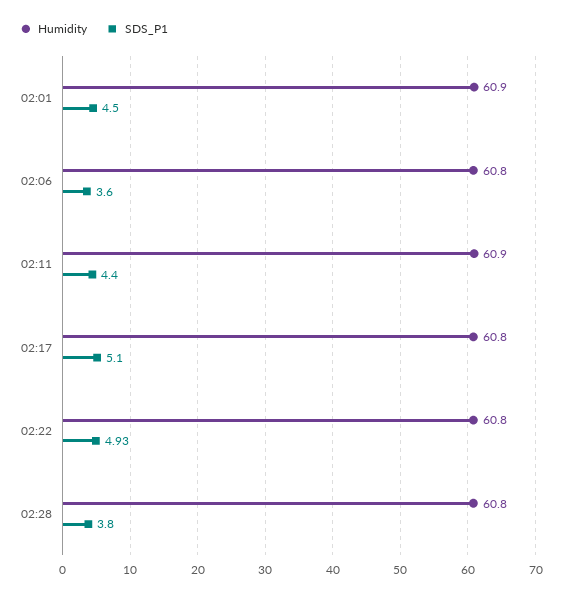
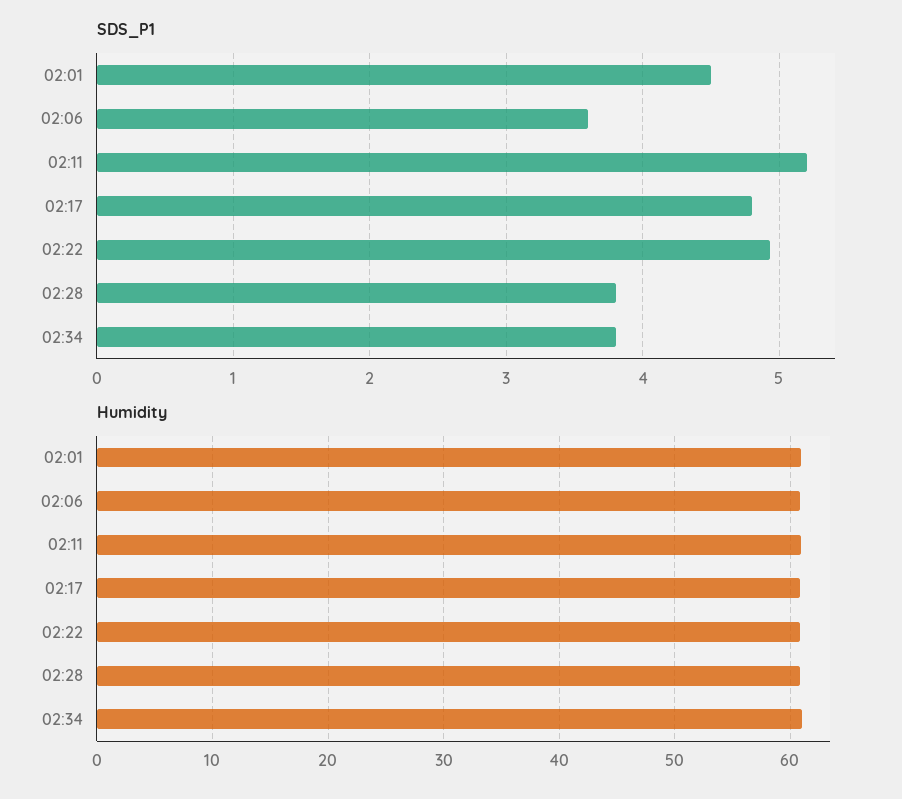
SDS_P1, 02:11: 4.4 -> 5.2
SDS_P1, 02:17: 5.1 -> 4.8
SDS_P1, 02:34: none -> 3.8
Humidity, 02:34: none -> 61

